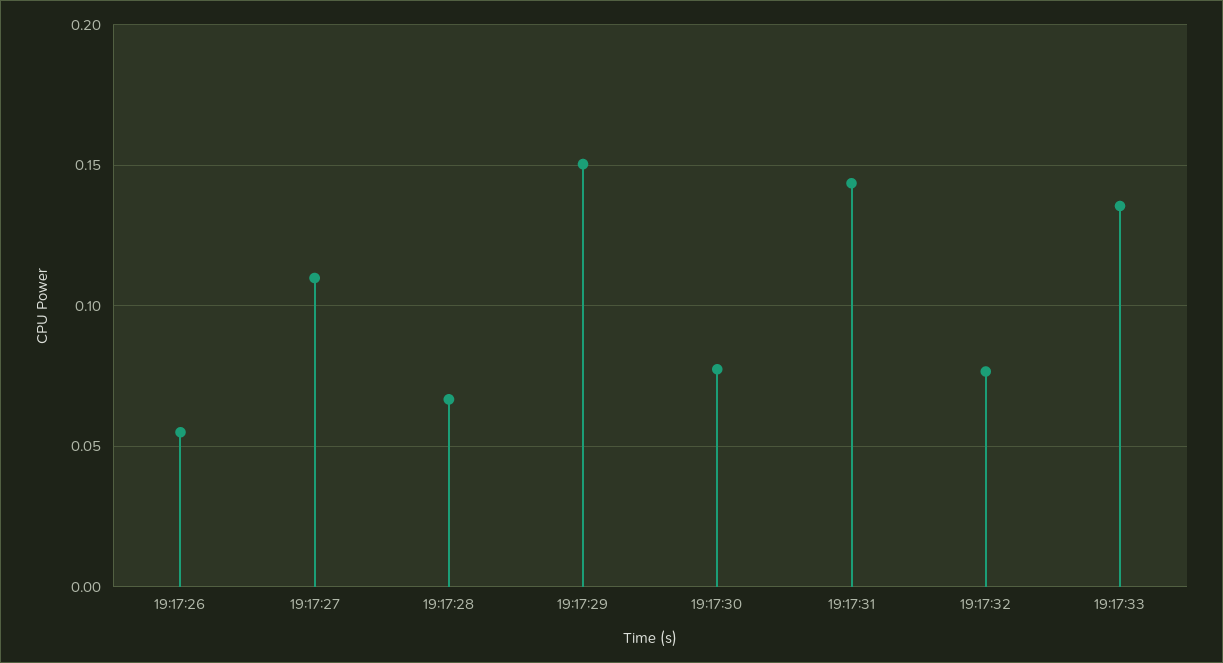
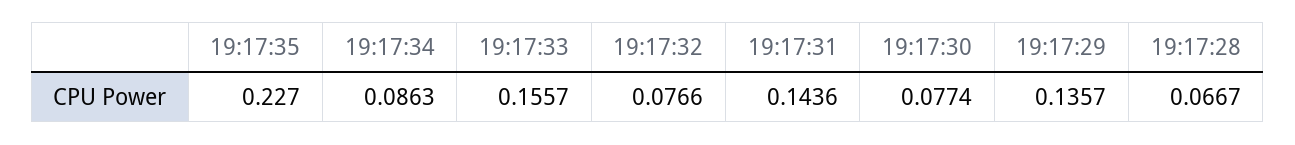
19:17:26: 0.055 -> none
19:17:27: 0.11 -> none
19:17:29: 0.15 -> 0.1357
19:17:33: 0.135 -> 0.1557
19:17:35: none -> 0.227
19:17:34: none -> 0.0863

